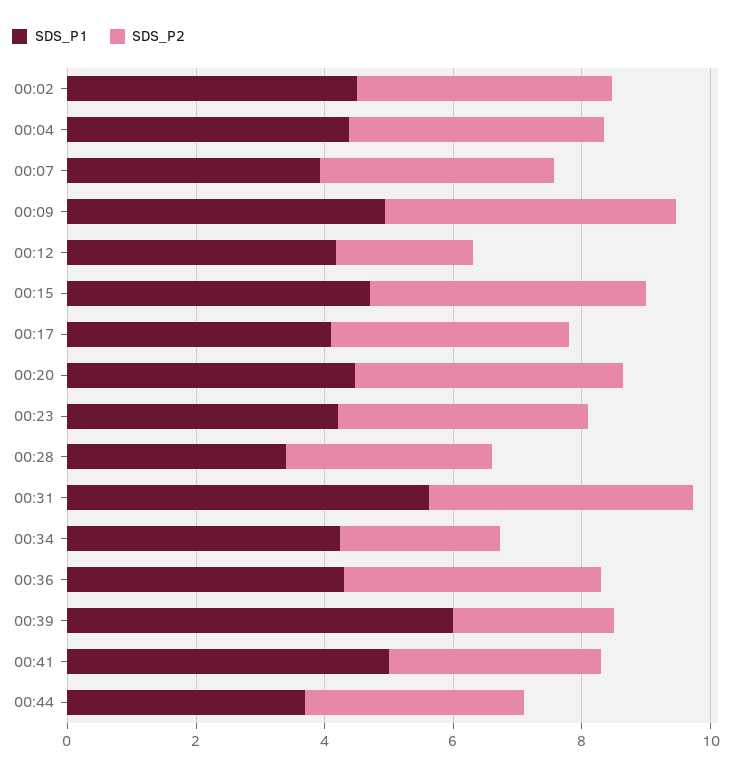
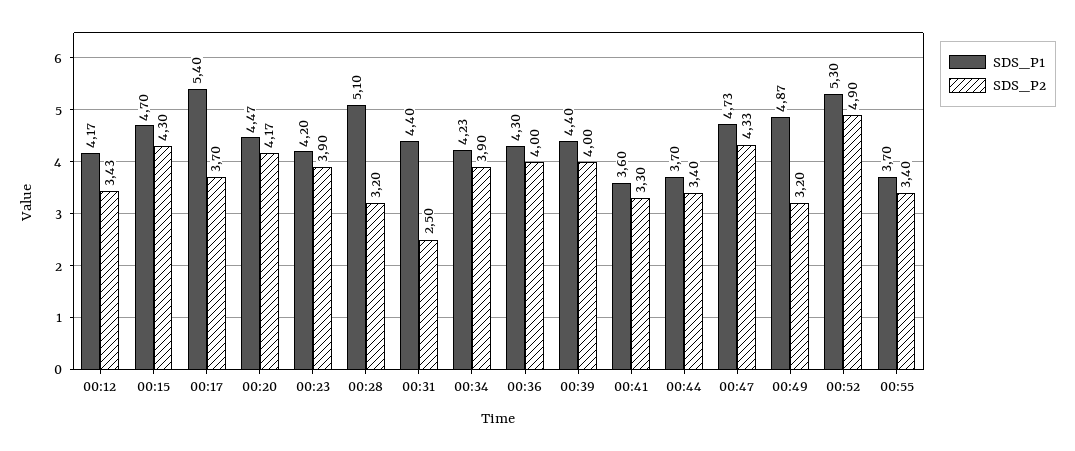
SDS_P1, 00:02: 4.5 -> none
SDS_P2, 00:02: 4 -> none
SDS_P1, 00:04: 4.5 -> none
SDS_P2, 00:04: 4 -> none
SDS_P1, 00:07: 4 -> none
SDS_P2, 00:07: 3.5 -> none
SDS_P1, 00:09: 5 -> none
SDS_P2, 00:09: 4.5 -> none
SDS_P2, 00:12: 2 -> 3.43
SDS_P1, 00:17: 4 -> 5.4
SDS_P1, 00:28: 3.5 -> 5.1
SDS_P1, 00:31: 5.5 -> 4.4
SDS_P2, 00:31: 4 -> 2.5
SDS_P2, 00:34: 2.5 -> 3.9
SDS_P1, 00:39: 6 -> 4.4
SDS_P2, 00:39: 2.5 -> 4
SDS_P1, 00:41: 5 -> 3.6
SDS_P1, 00:47: none -> 4.73
SDS_P2, 00:47: none -> 4.33
SDS_P1, 00:49: none -> 4.87
SDS_P2, 00:49: none -> 3.2
SDS_P1, 00:52: none -> 5.3
SDS_P2, 00:52: none -> 4.9
SDS_P1, 00:55: none -> 3.7
SDS_P2, 00:55: none -> 3.4

